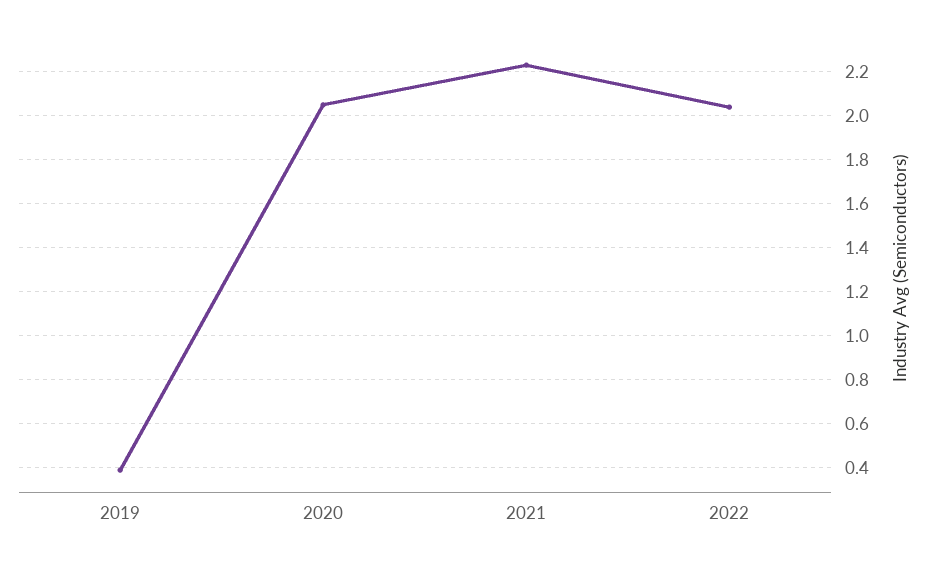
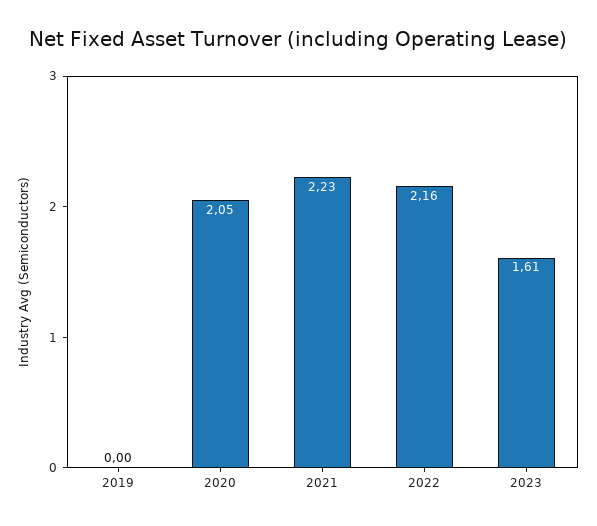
2019: 0.4 -> 0
2022: 2.05 -> 2.16
2023: none -> 1.61

